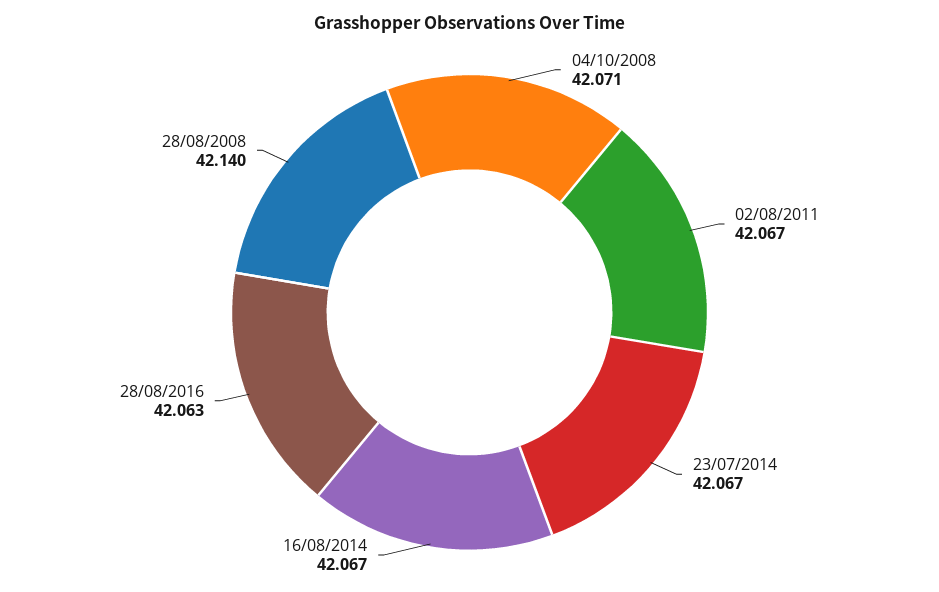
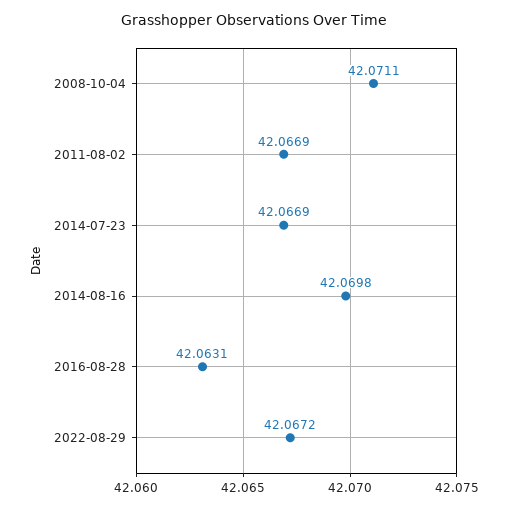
16/08/2014: 42.067 -> 42.0698
28/08/2008: 42.14 -> none
2022-08-29: none -> 42.0672

